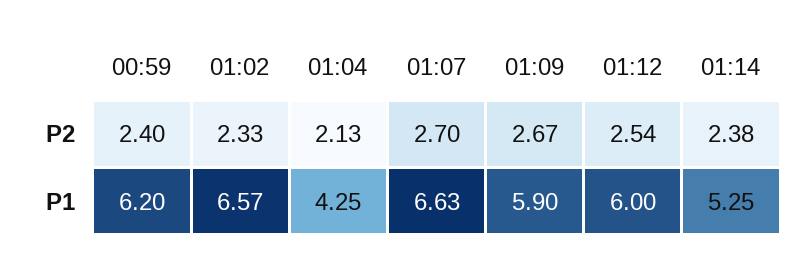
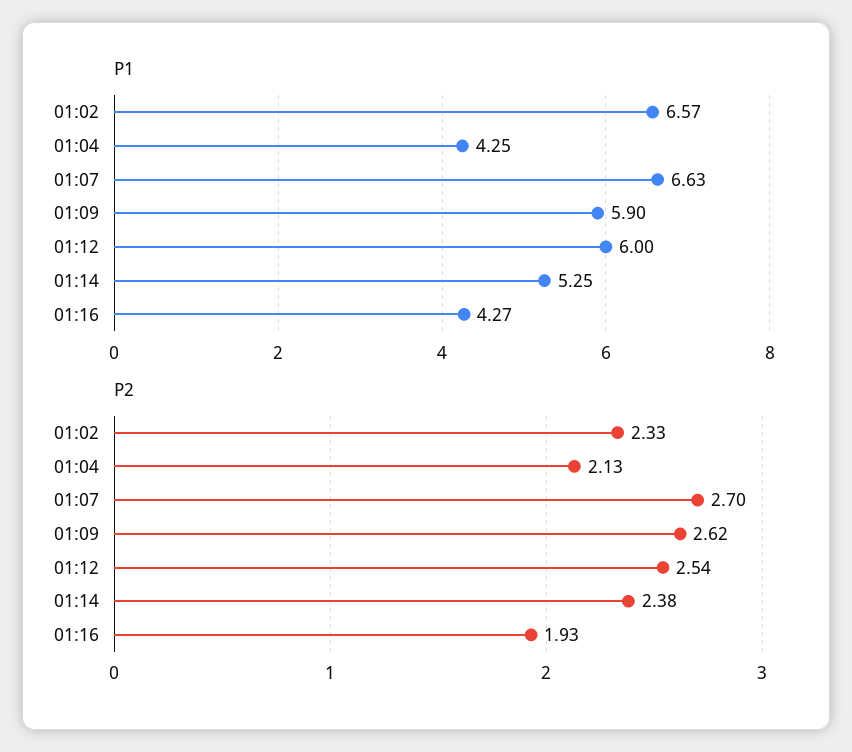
P2, 00:59: 2.4 -> none
P2, 01:09: 2.67 -> 2.62
P1, 00:59: 6.2 -> none
P1, 01:16: none -> 4.27
P2, 01:16: none -> 1.93

